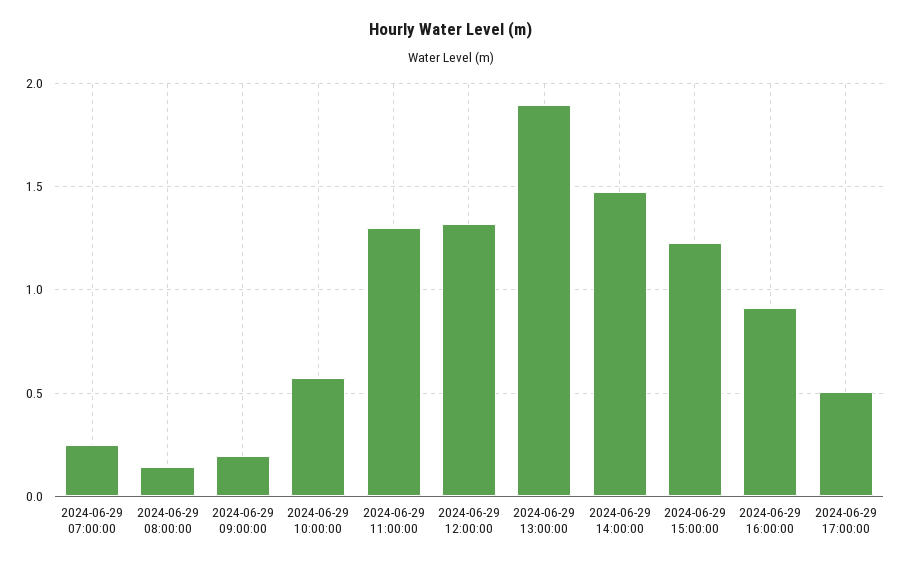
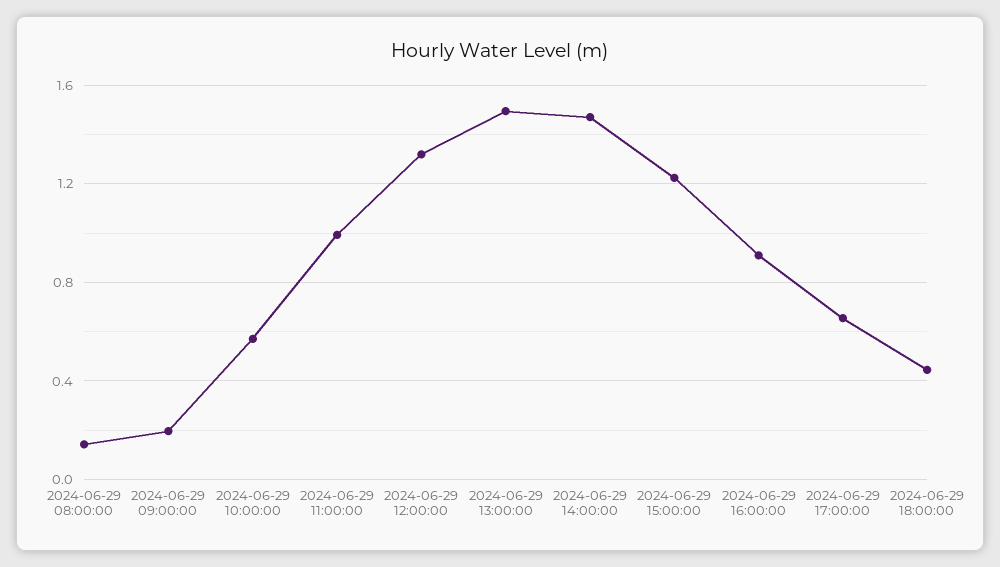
2024-06-29 07:00:00: 0.25 -> none
2024-06-29 11:00:00: 1.3 -> 1
2024-06-29 13:00:00: 1.9 -> 1.5
2024-06-29 17:00:00: 0.5 -> 0.65
2024-06-29 18:00:00: none -> 0.45

